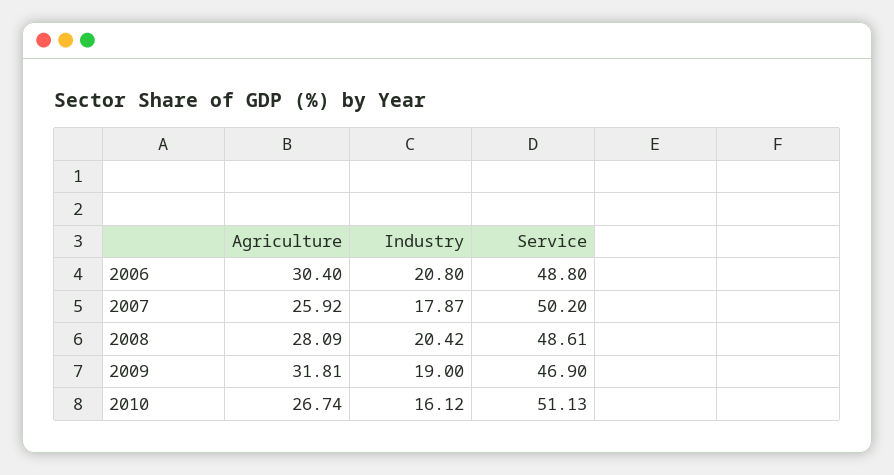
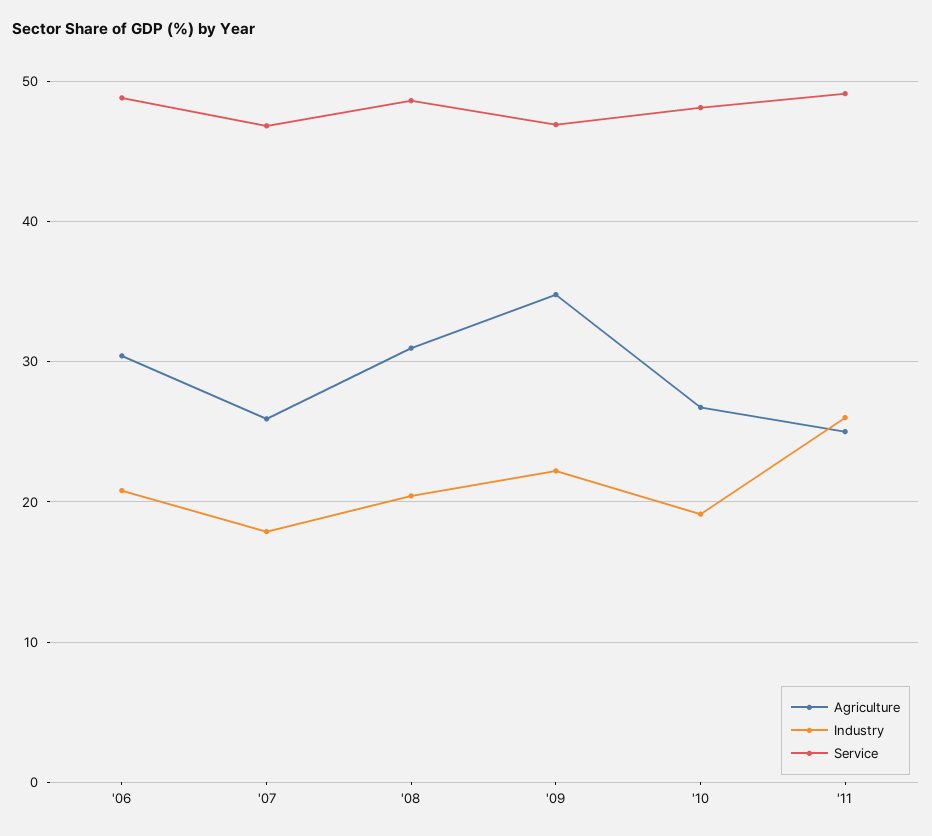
Service, 2007: 50.2 -> 47
Agriculture, 2008: 28.09 -> 31
Agriculture, 2009: 31.81 -> 35
Industry, 2009: 19 -> 22
Industry, 2010: 16.12 -> 19
Service, 2010: 51.13 -> 48
Agriculture, '11: none -> 25
Industry, '11: none -> 26
Service, '11: none -> 49

